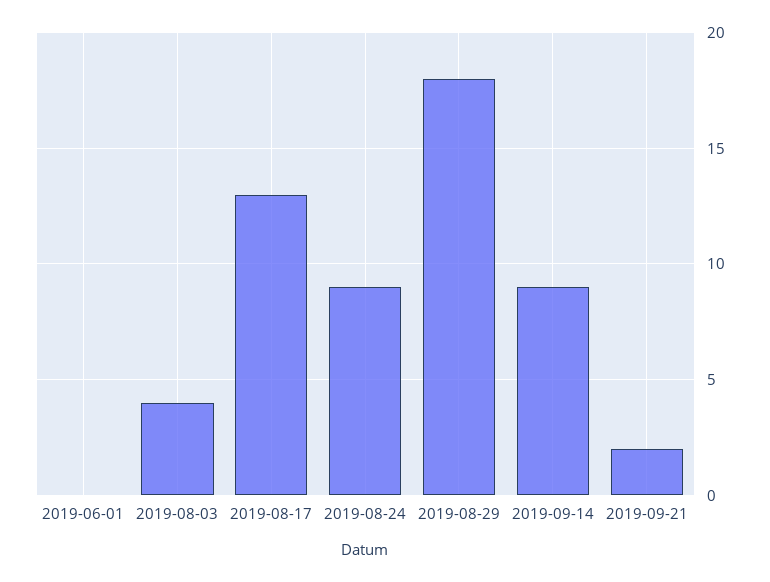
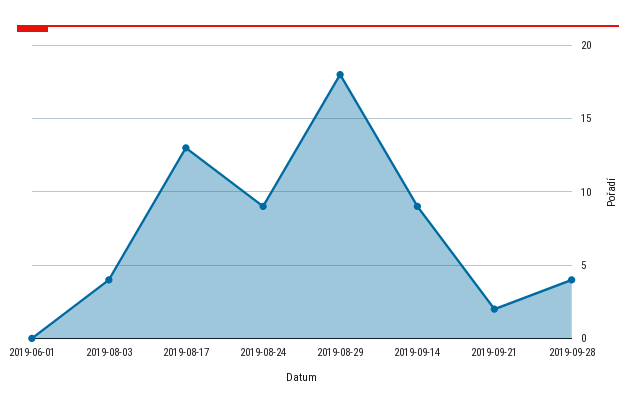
2019-09-28: none -> 4

